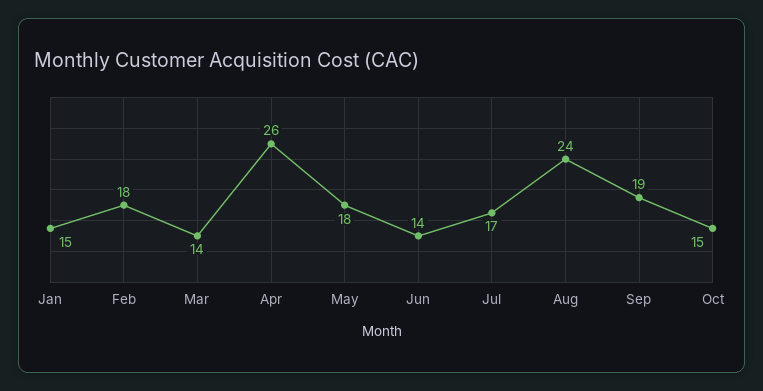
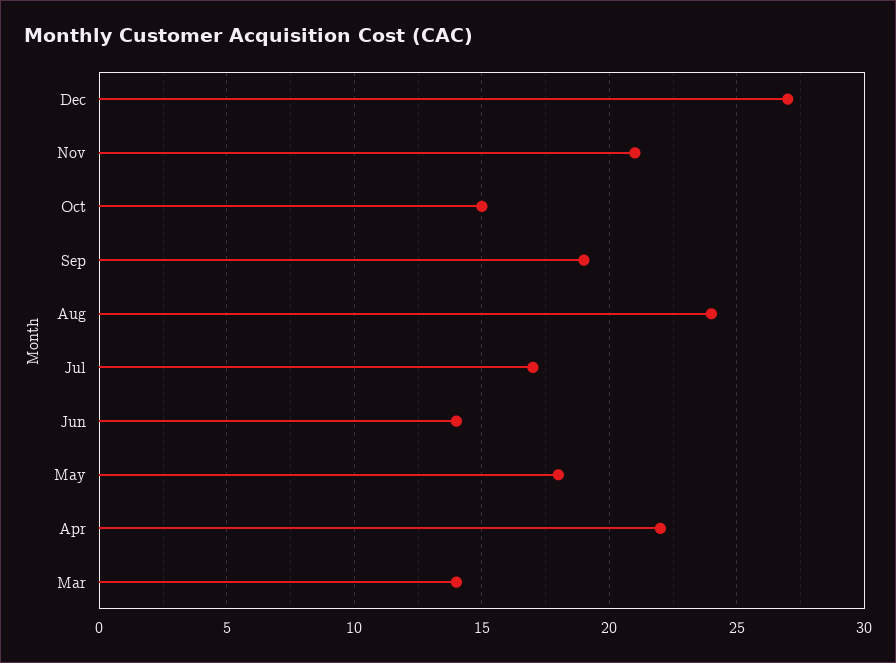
Jan: 15 -> none
Feb: 18 -> none
Apr: 26 -> 22
Dec: none -> 27
Nov: none -> 21

